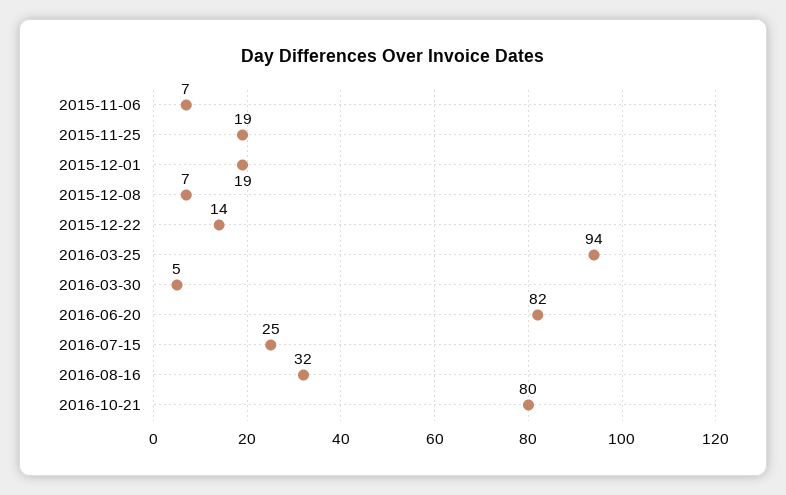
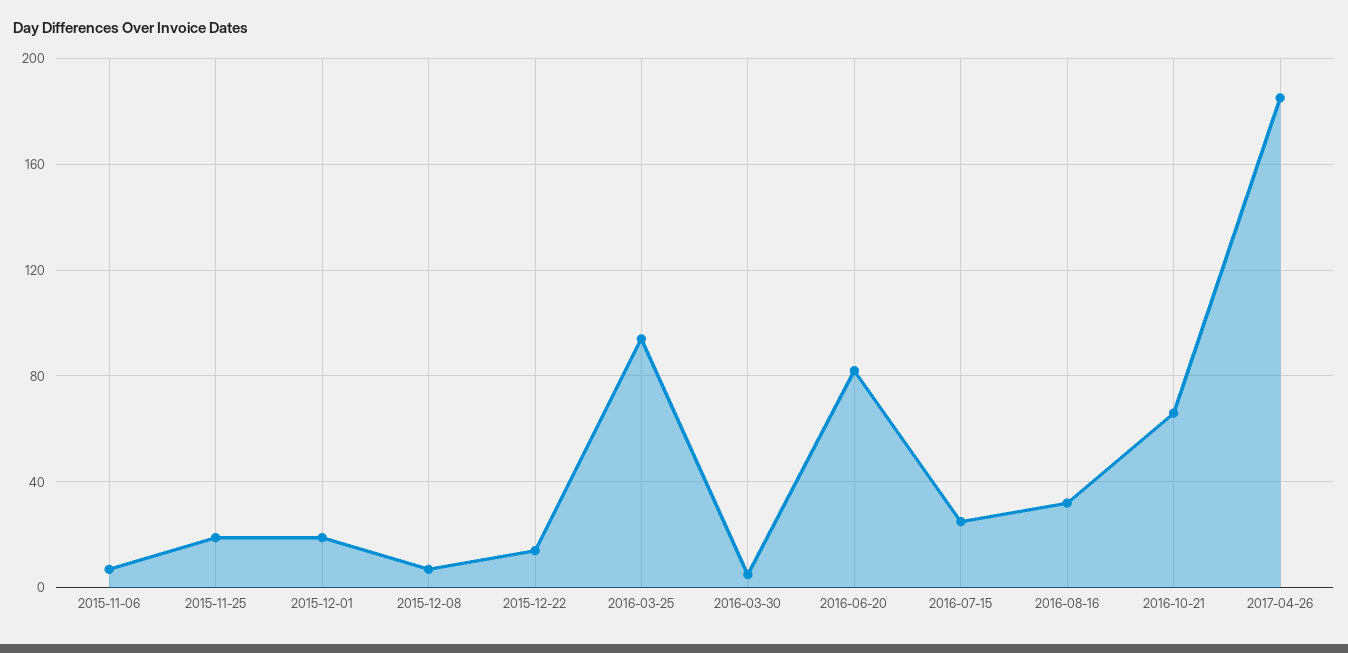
2016-10-21: 80 -> 65
2017-04-26: none -> 185

